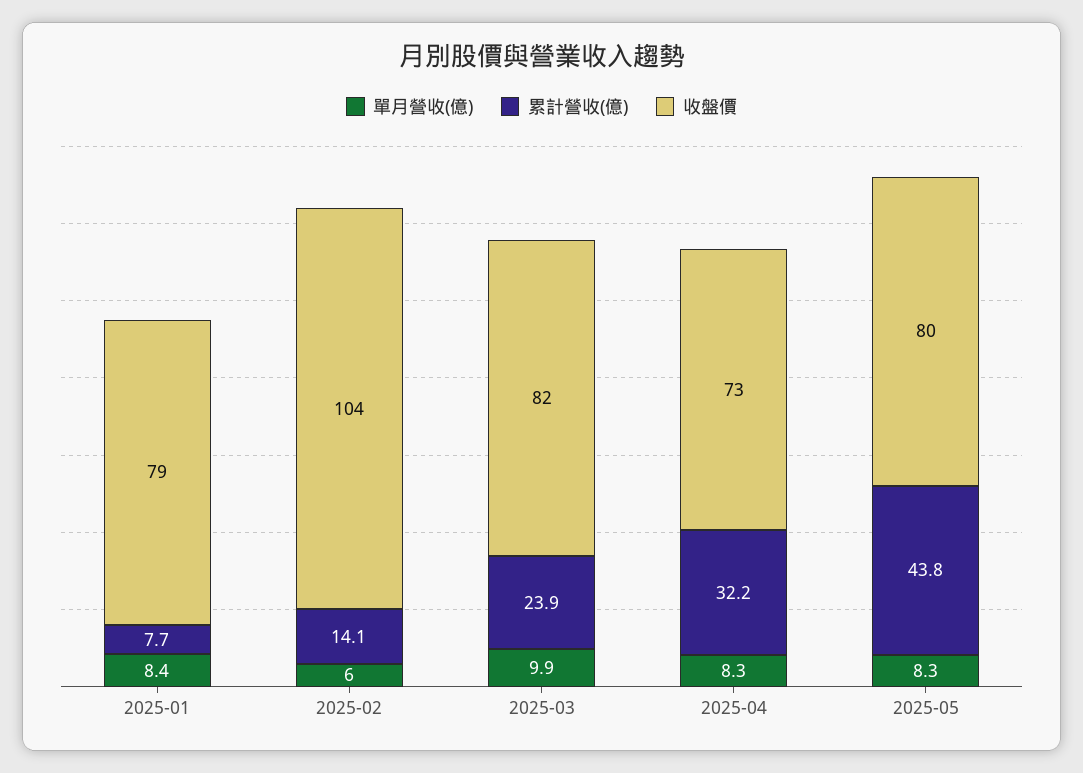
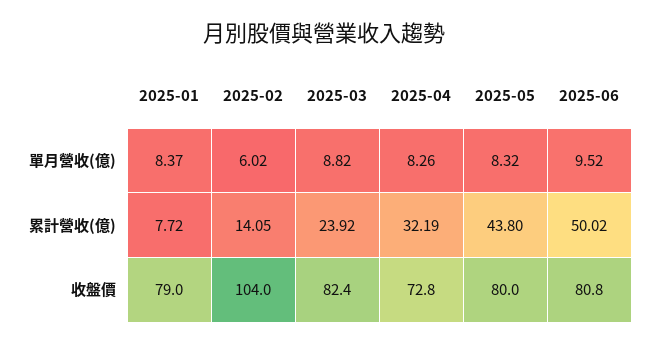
單月營收(億), 2025-03: 9.9 -> 8.82
單月營收(億), 2025-06: none -> 9.52
累計營收(億), 2025-06: none -> 50.02
收盤價, 2025-06: none -> 80.8

